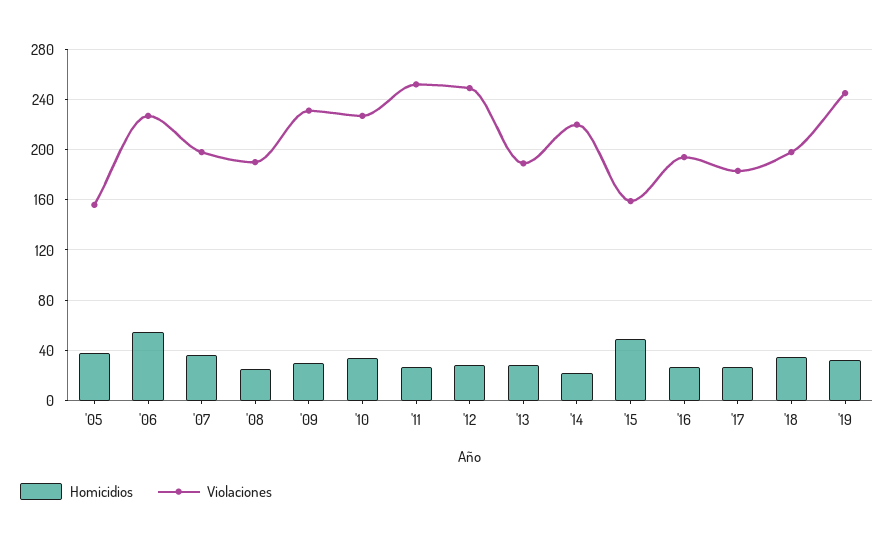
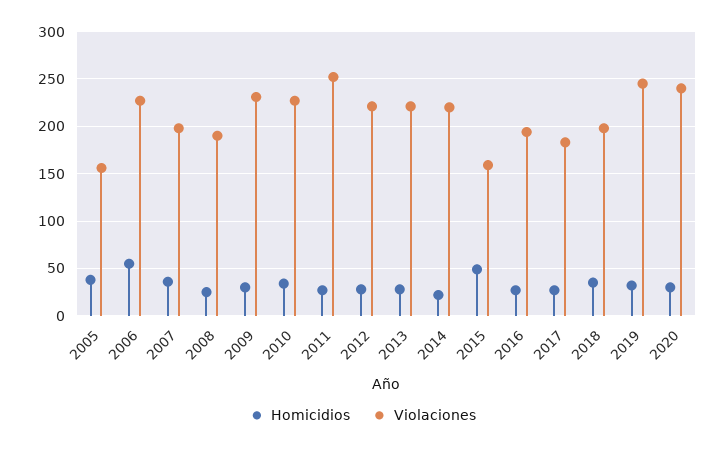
Violaciones, '12: 250 -> 220
Violaciones, '13: 190 -> 220
Homicidios, 2020: none -> 30
Violaciones, 2020: none -> 240

